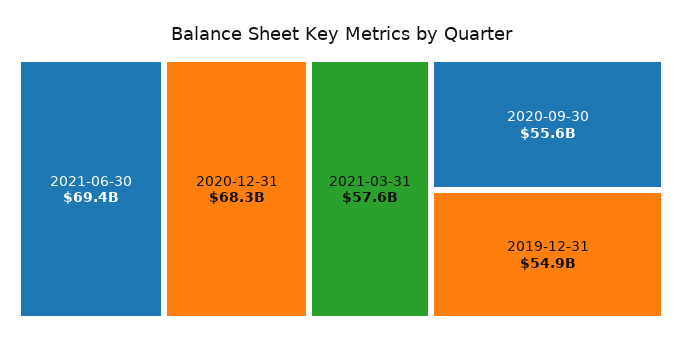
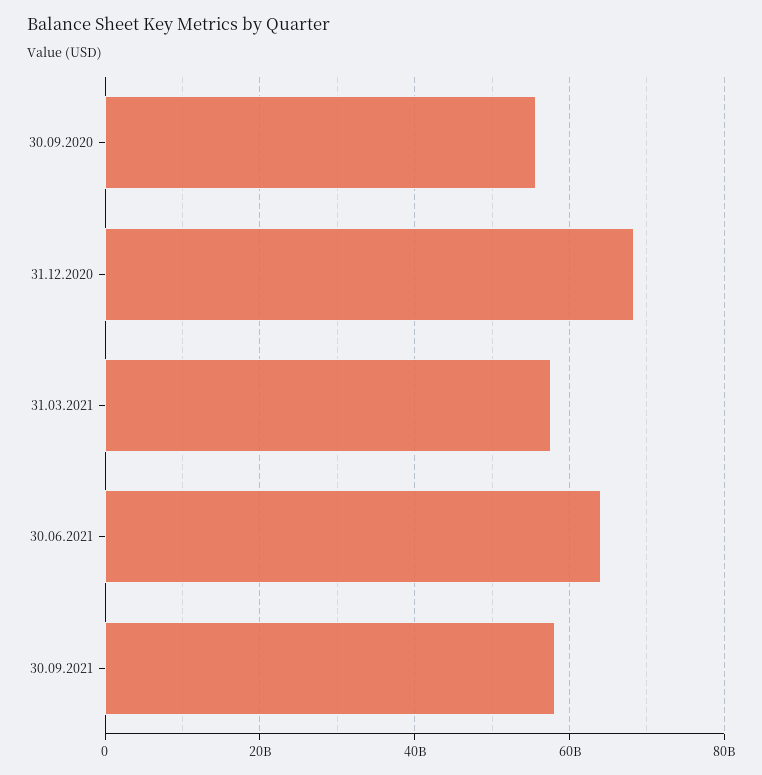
2021-06-30: 69400000000 -> 64000000000
2019-12-31: 54900000000 -> none
30.09.2021: none -> 58000000000

